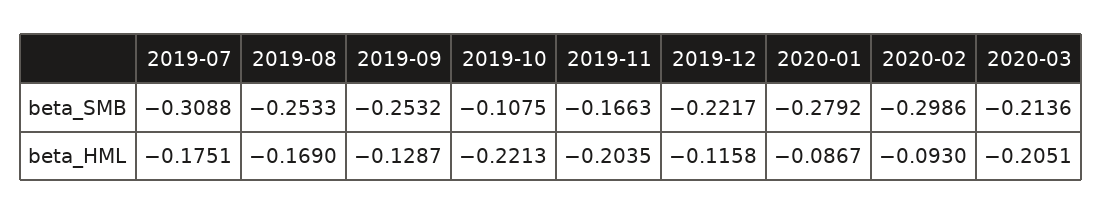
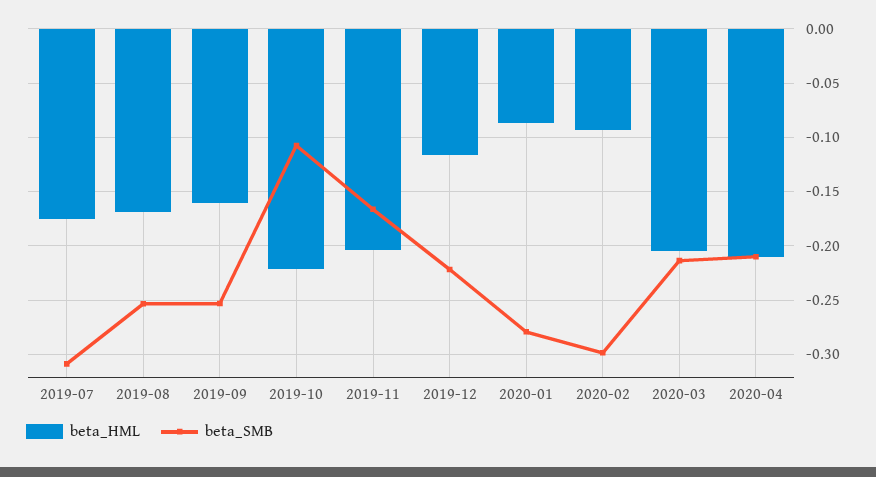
beta_HML, 2019-09: -0.1287 -> -0.16
beta_HML, 2020-04: none -> -0.21
beta_SMB, 2020-04: none -> -0.21

